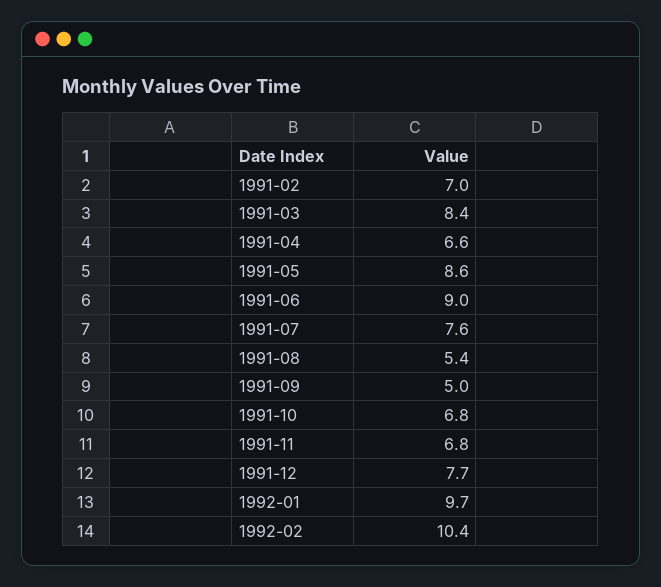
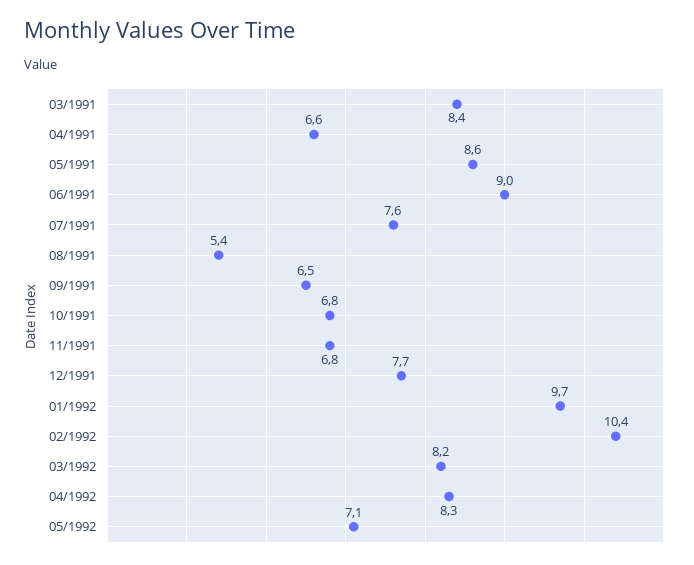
1991-02: 7 -> none
1991-09: 5 -> 6.5
03/1992: none -> 8.2
04/1992: none -> 8.3
05/1992: none -> 7.1

